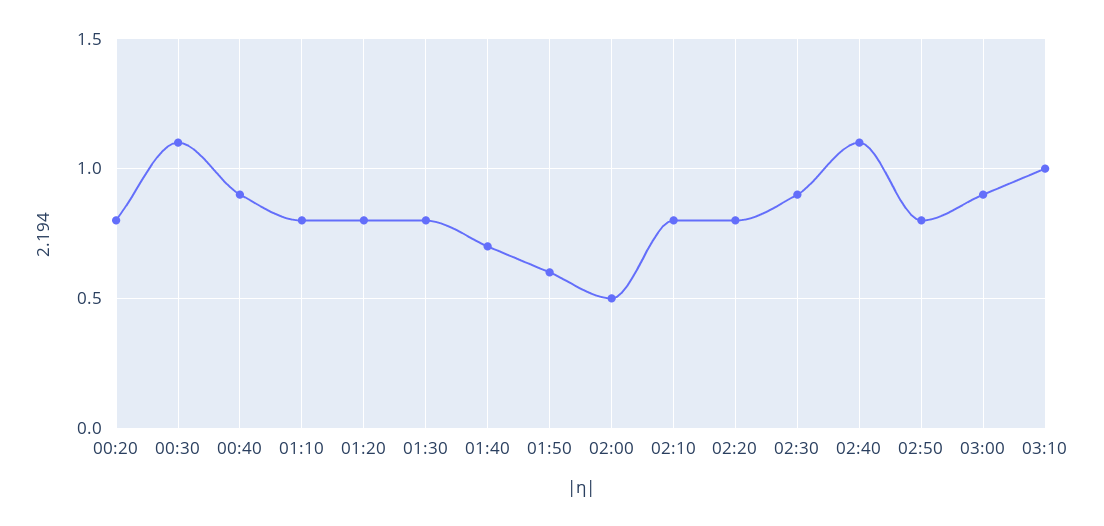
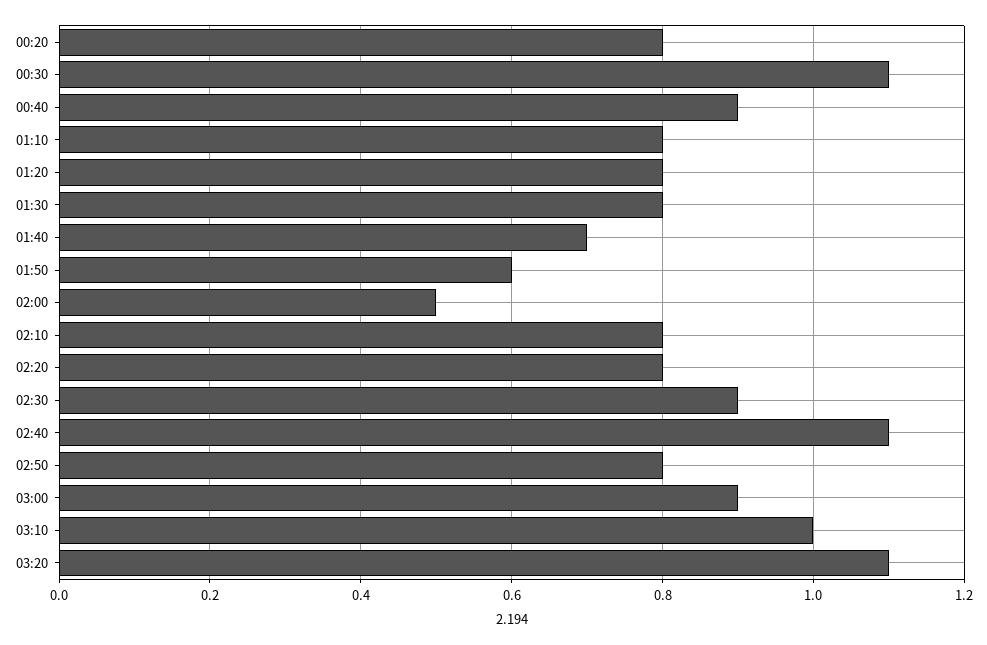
03:20: none -> 1.1

